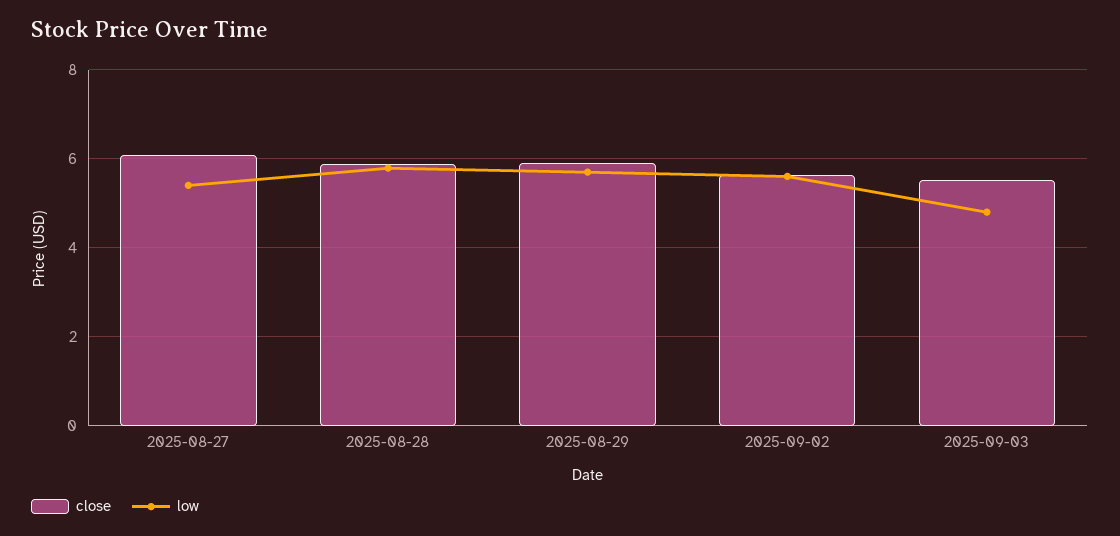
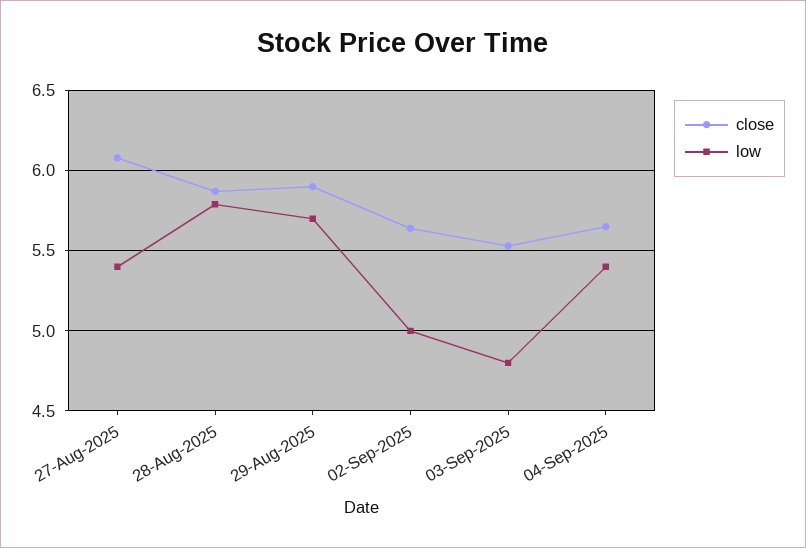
low, 2025-09-02: 5.6 -> 5
close, 04-Sep-2025: none -> 5.65
low, 04-Sep-2025: none -> 5.4

